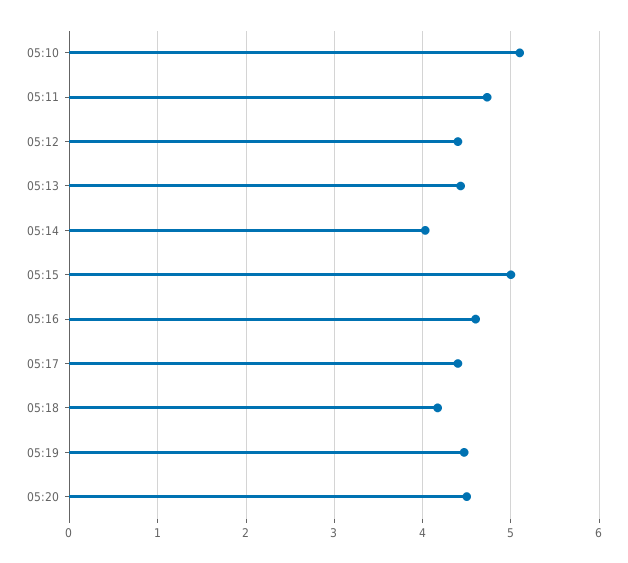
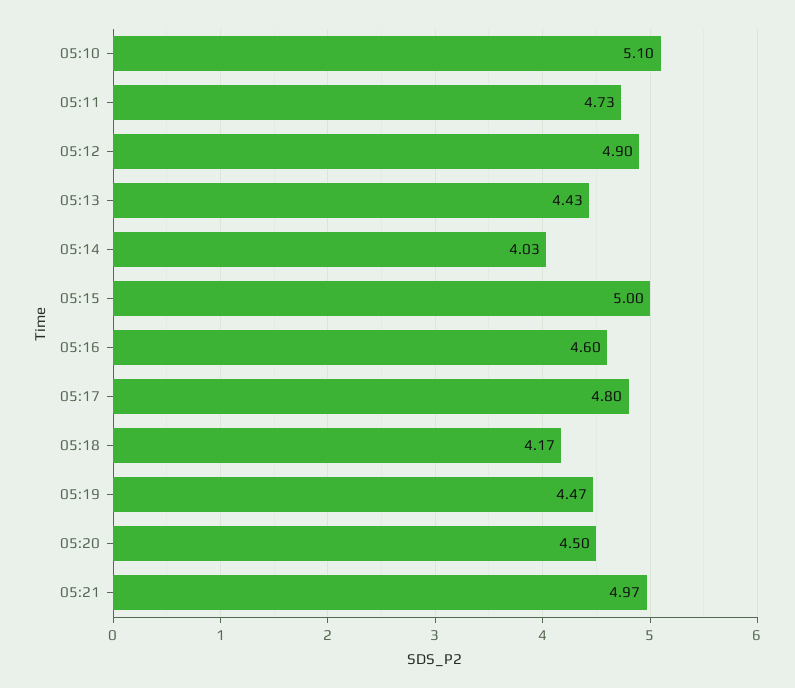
05:12: 4.4 -> 4.9
05:17: 4.4 -> 4.8
05:21: none -> 4.97

